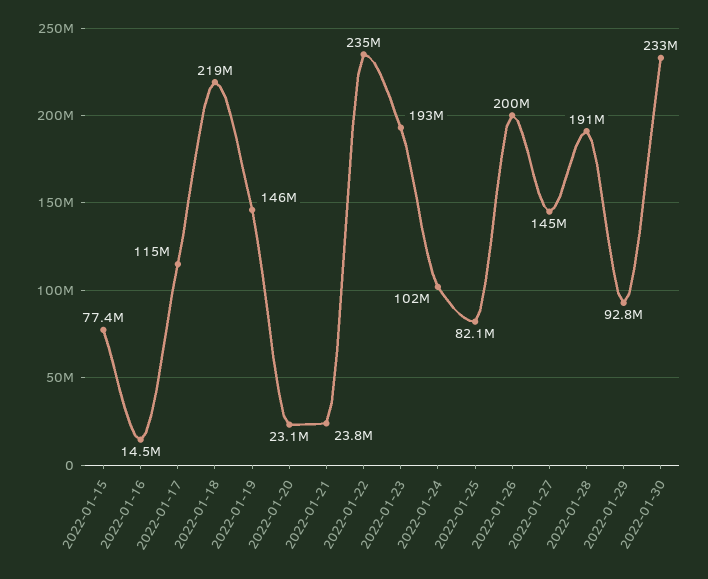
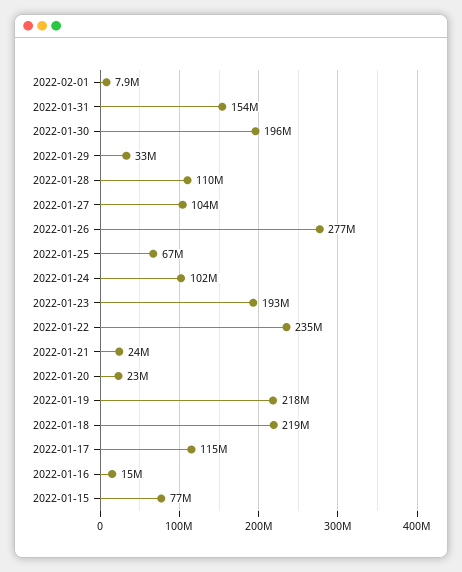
2022-01-19: 146000000 -> 218000000
2022-01-25: 82100000 -> 67000000
2022-01-26: 200000000 -> 277000000
2022-01-27: 145000000 -> 104000000
2022-01-28: 191000000 -> 110000000
2022-01-29: 92800000 -> 33000000
2022-01-30: 233000000 -> 196000000
2022-02-01: none -> 7900000
2022-01-31: none -> 154000000

